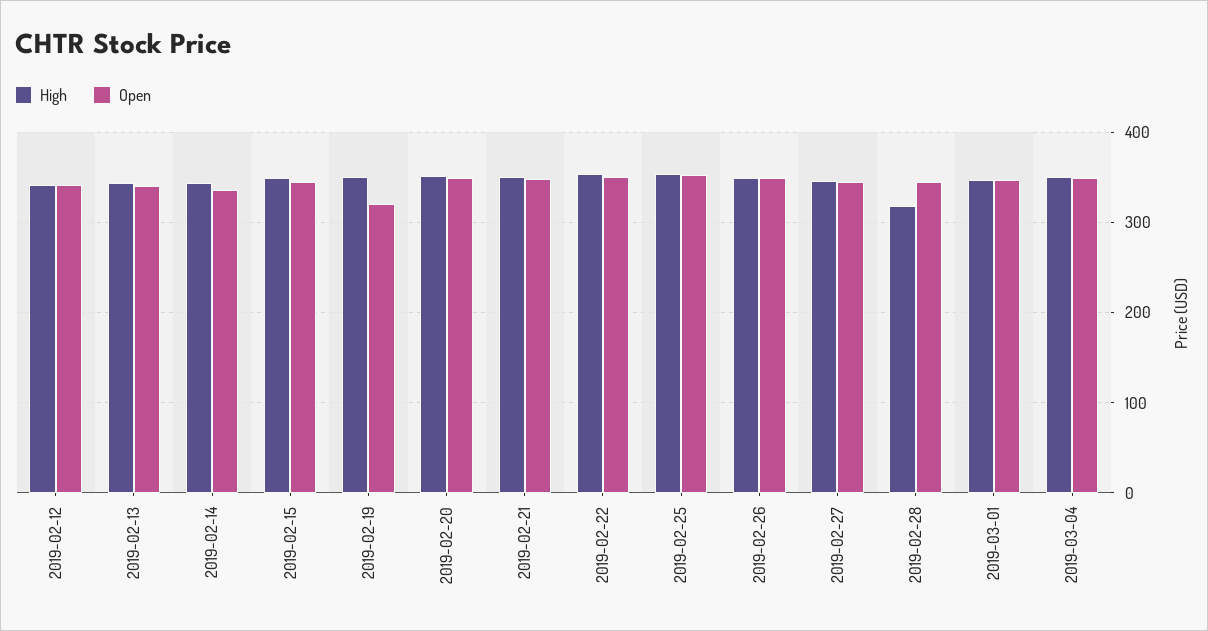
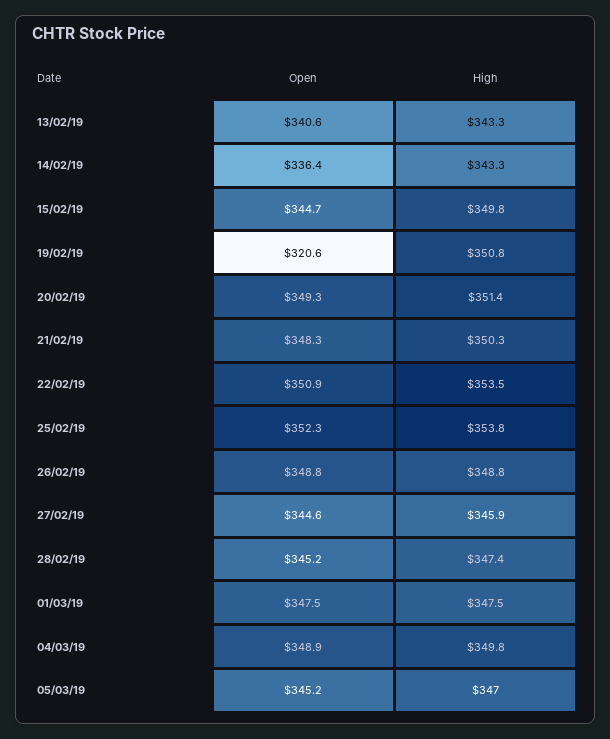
High, 2019-02-12: 340 -> none
Open, 2019-02-12: 340 -> none
High, 2019-02-28: 320 -> 347.4
Open, 05/03/19: none -> 345.2
High, 05/03/19: none -> 347

